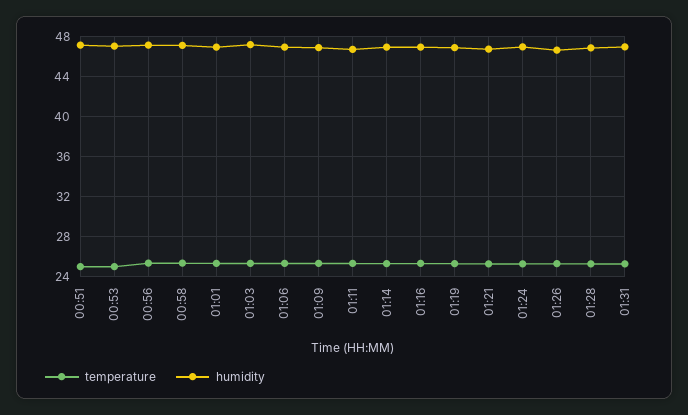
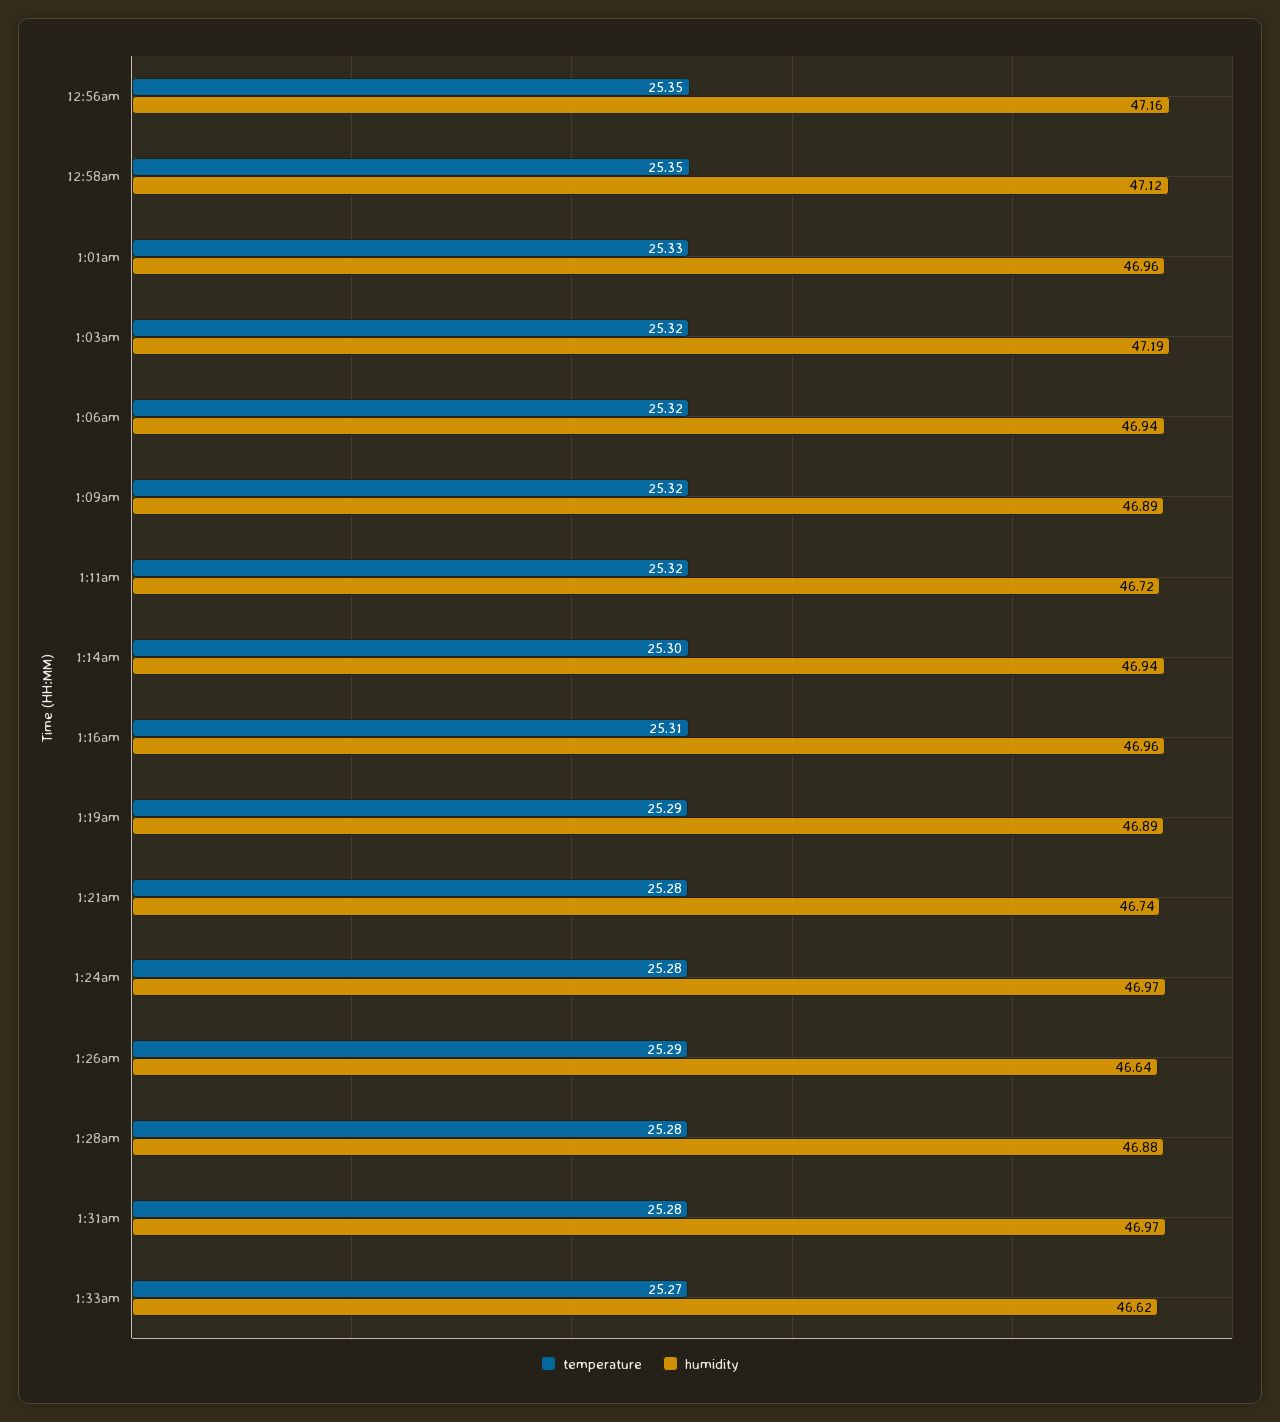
temperature, 00:51: 25 -> none
humidity, 00:51: 47 -> none
temperature, 00:53: 25 -> none
humidity, 00:53: 47 -> none
temperature, 1:33am: none -> 25.27
humidity, 1:33am: none -> 46.62

